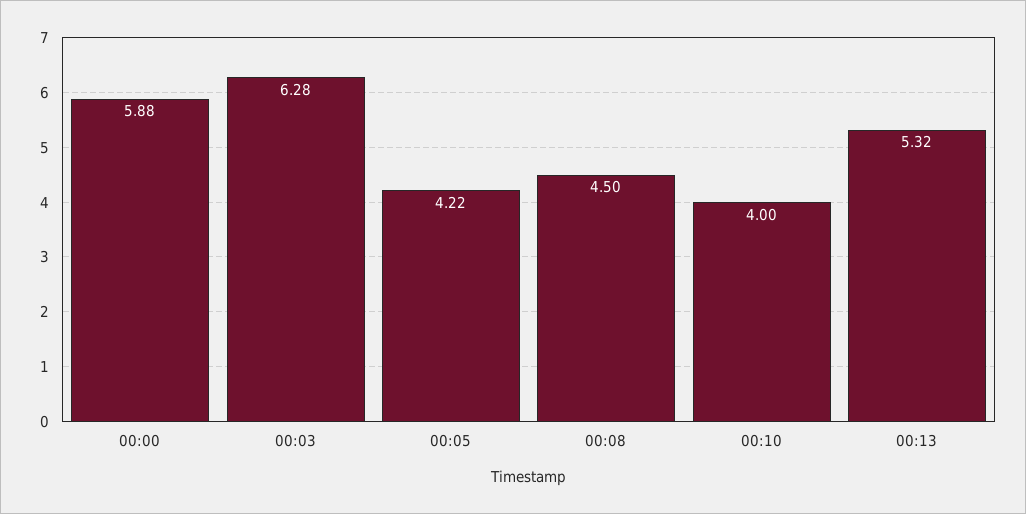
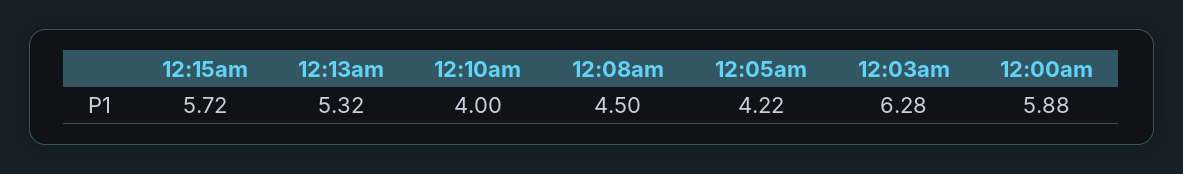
12:15am: none -> 5.72

